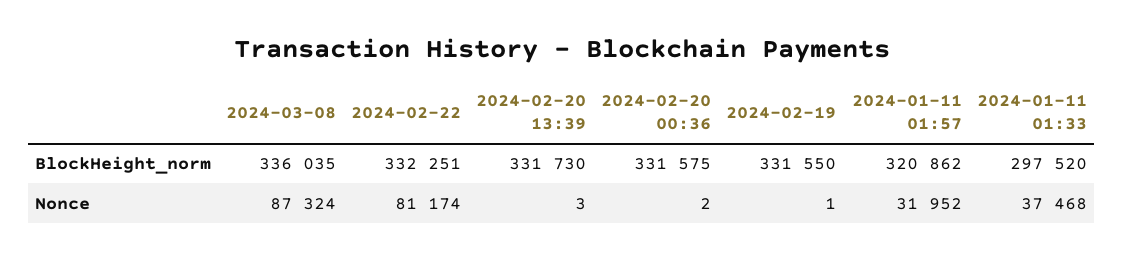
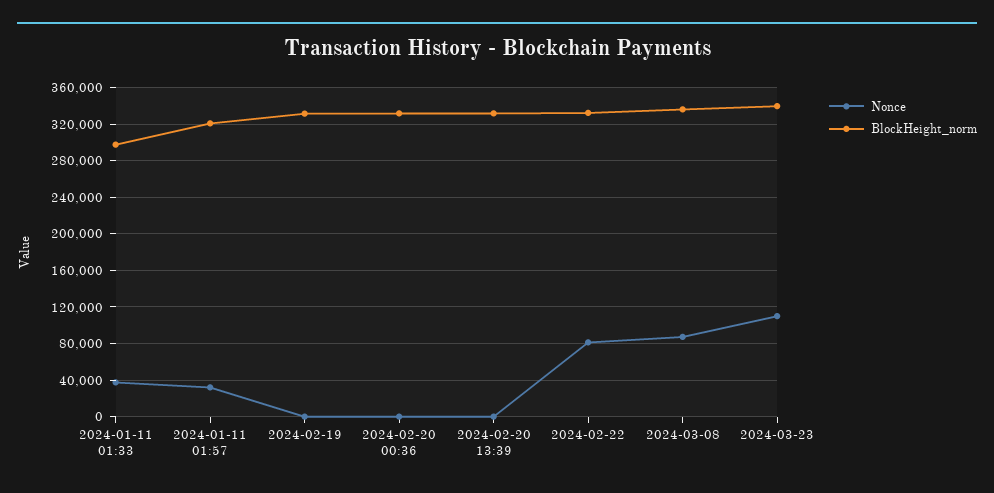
Nonce, 2024-03-23: none -> 110000
BlockHeight_norm, 2024-03-23: none -> 340000

